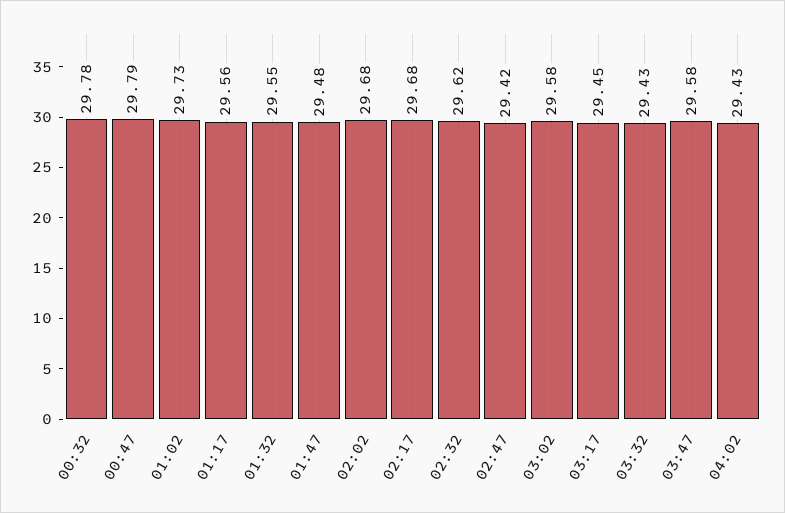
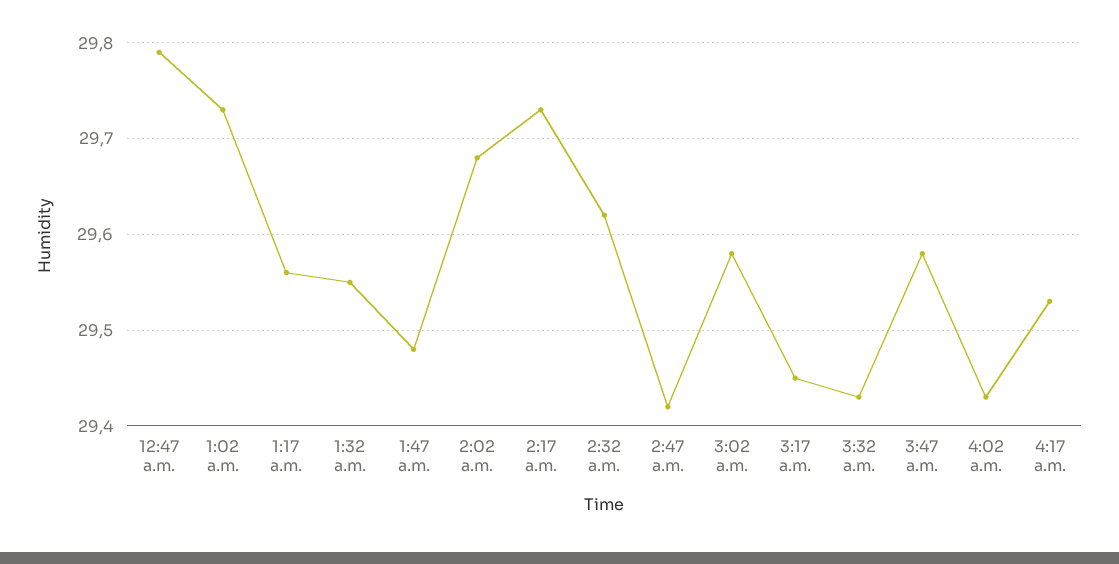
00:32: 29.78 -> none
02:17: 29.68 -> 29.73
4:17 a.m.: none -> 29.53

